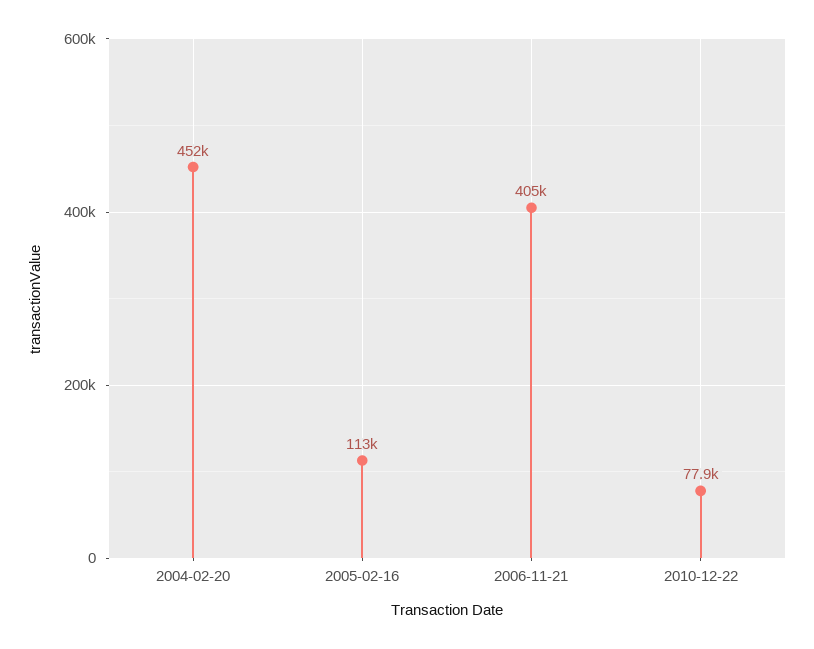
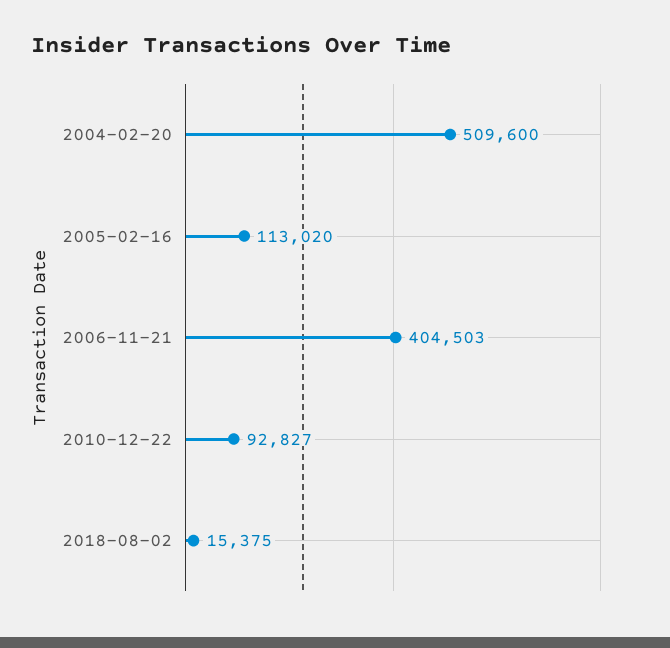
2004-02-20: 452000 -> 509600
2010-12-22: 77900 -> 92827
2018-08-02: none -> 15375

